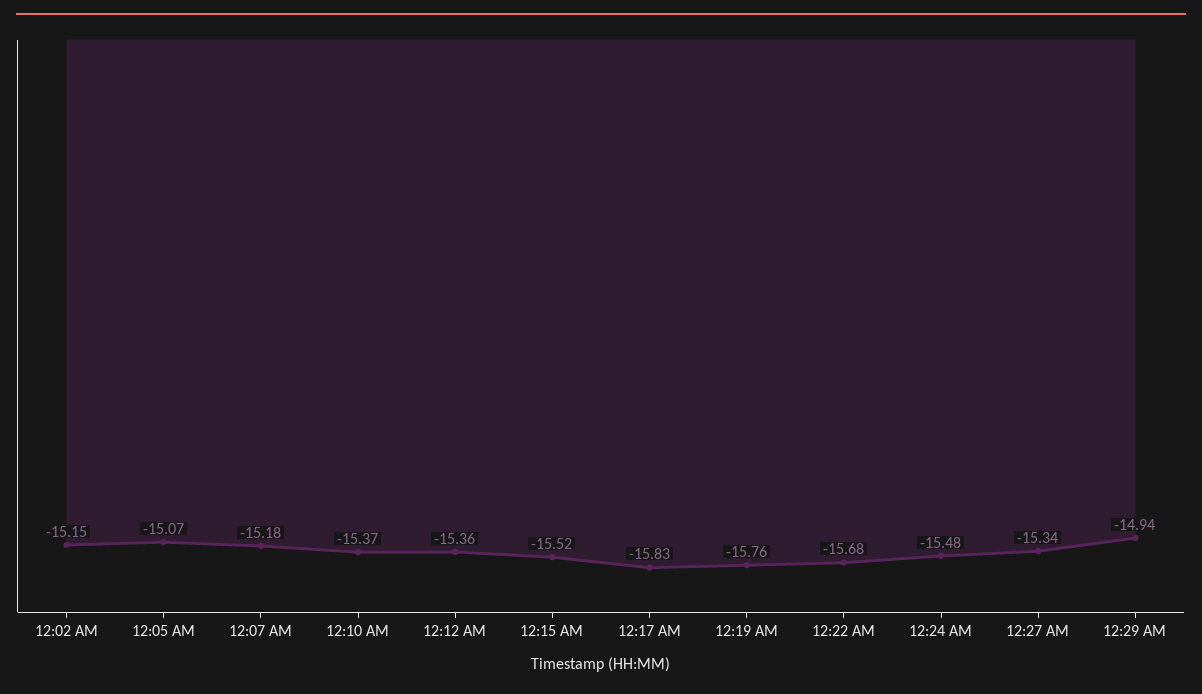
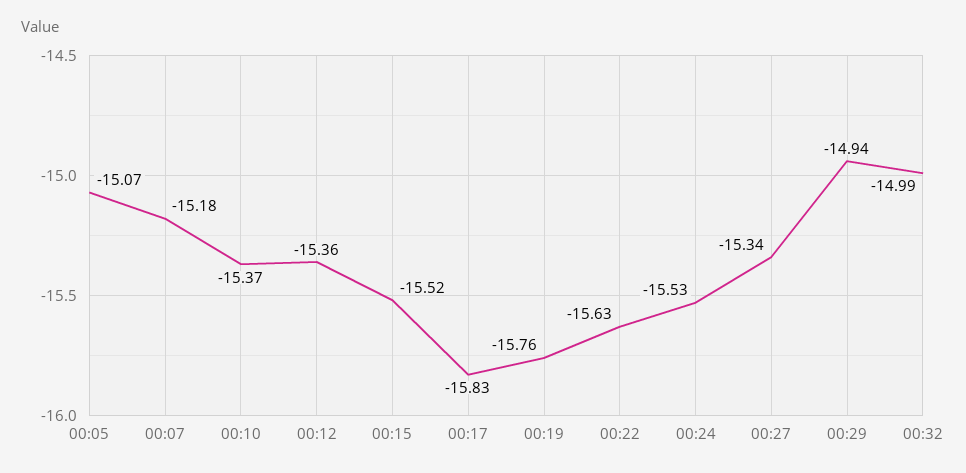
12:02 AM: -15.15 -> none
12:22 AM: -15.68 -> -15.63
12:24 AM: -15.48 -> -15.53
00:32: none -> -14.99

